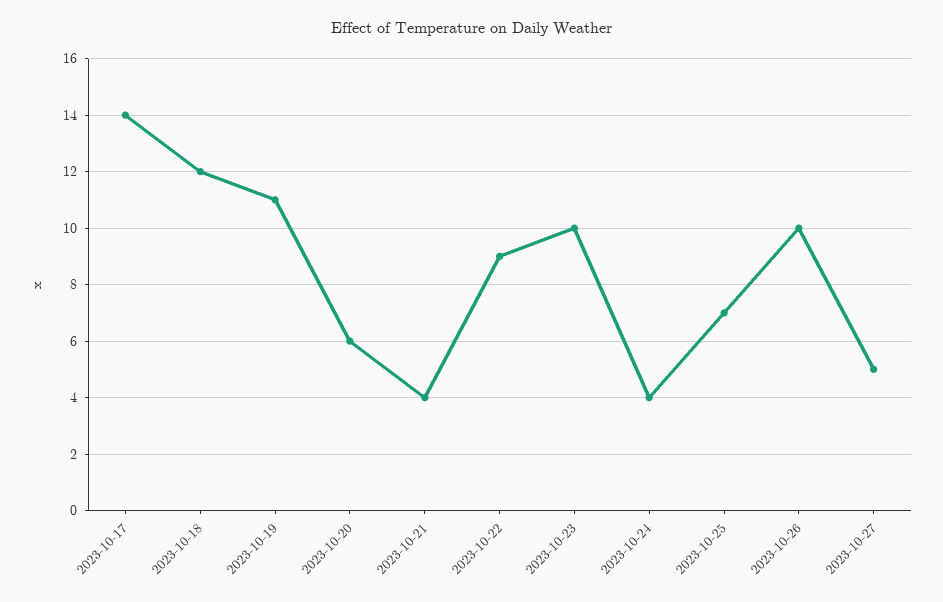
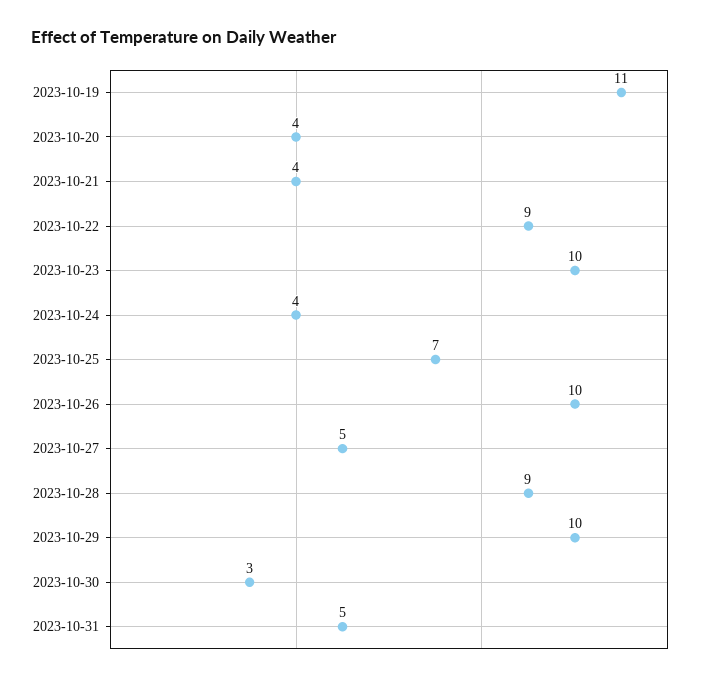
2023-10-17: 14 -> none
2023-10-18: 12 -> none
2023-10-20: 6 -> 4
2023-10-28: none -> 9
2023-10-29: none -> 10
2023-10-30: none -> 3
2023-10-31: none -> 5

